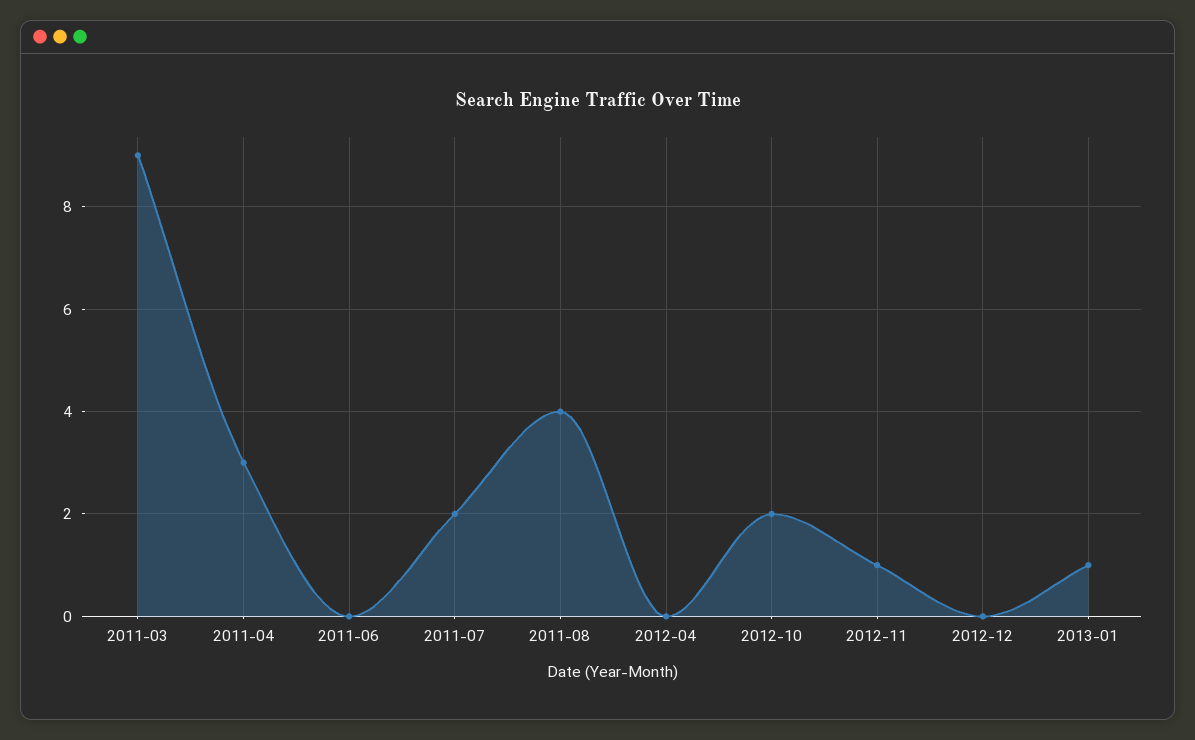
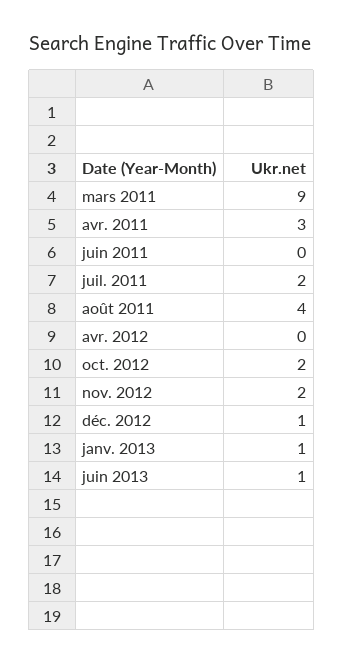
2012-11: 1 -> 2
2012-12: 0 -> 1
juin 2013: none -> 1

